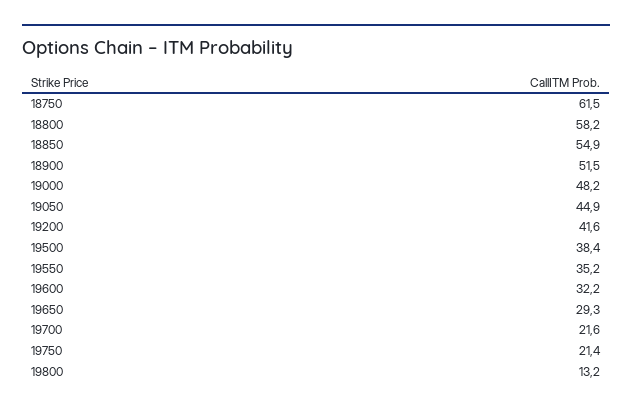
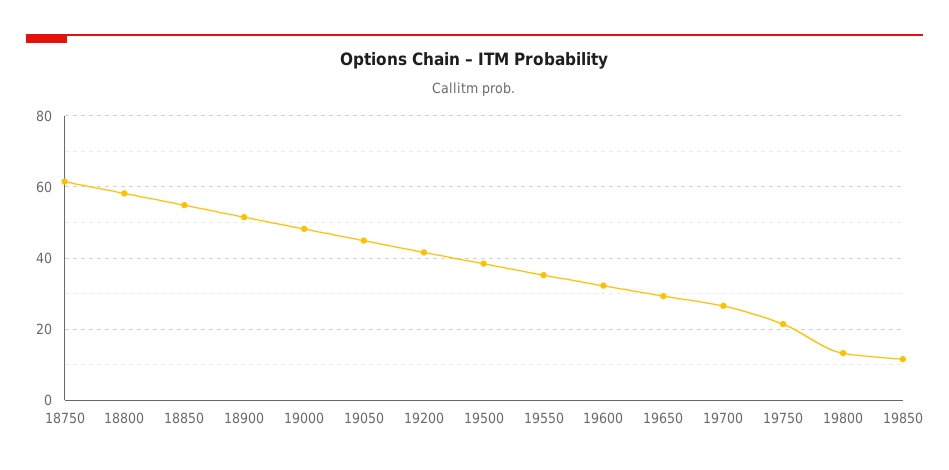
19700: 21.6 -> 26
19850: none -> 12

